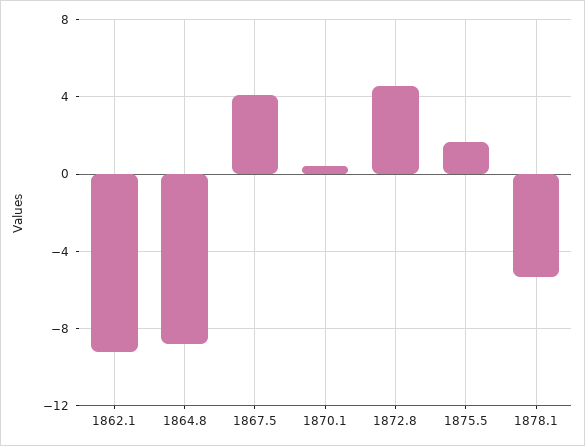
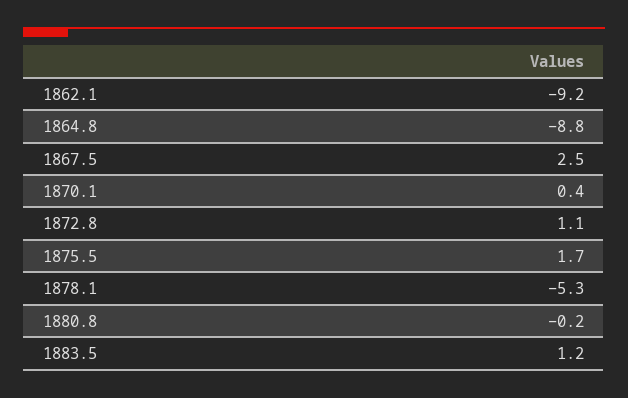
1867.5: 4 -> 2.5
1872.8: 4.5 -> 1.1
1880.8: none -> -0.2
1883.5: none -> 1.2

